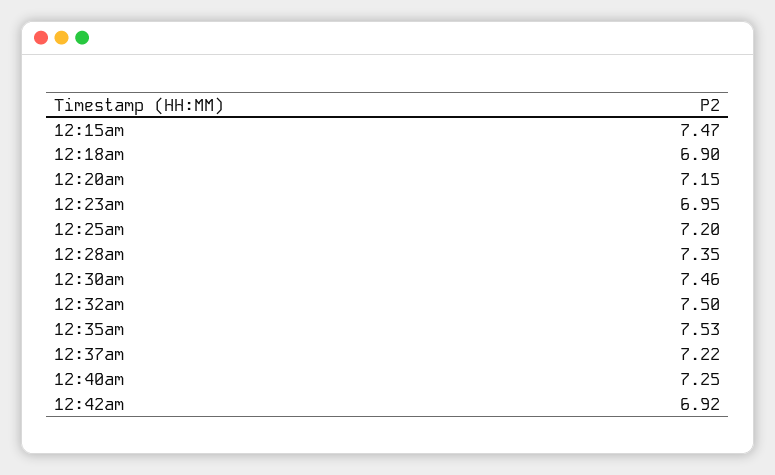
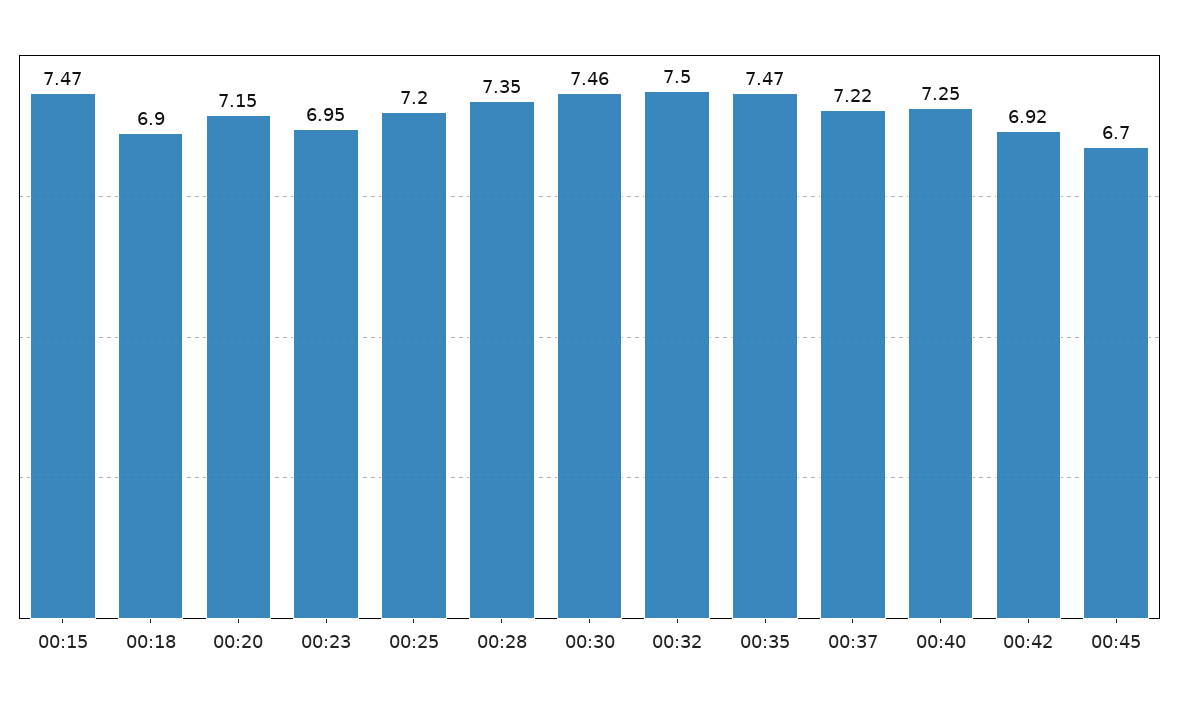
12:35am: 7.53 -> 7.47
00:45: none -> 6.7

